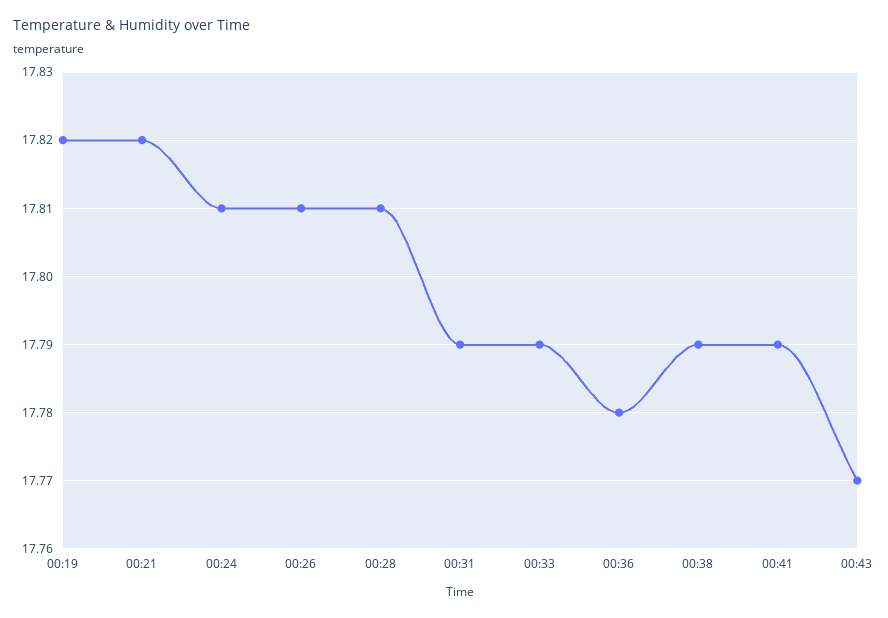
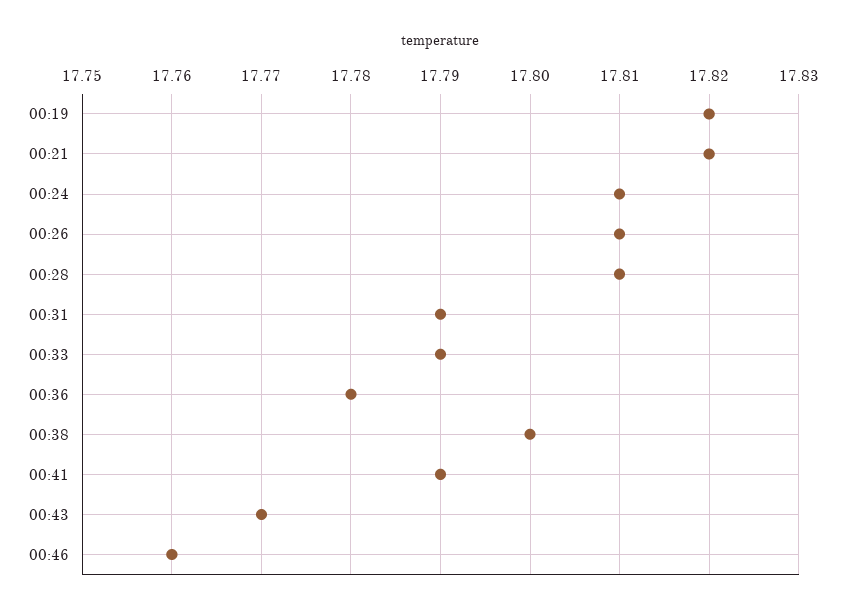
00:38: 17.79 -> 17.8
00:46: none -> 17.76

